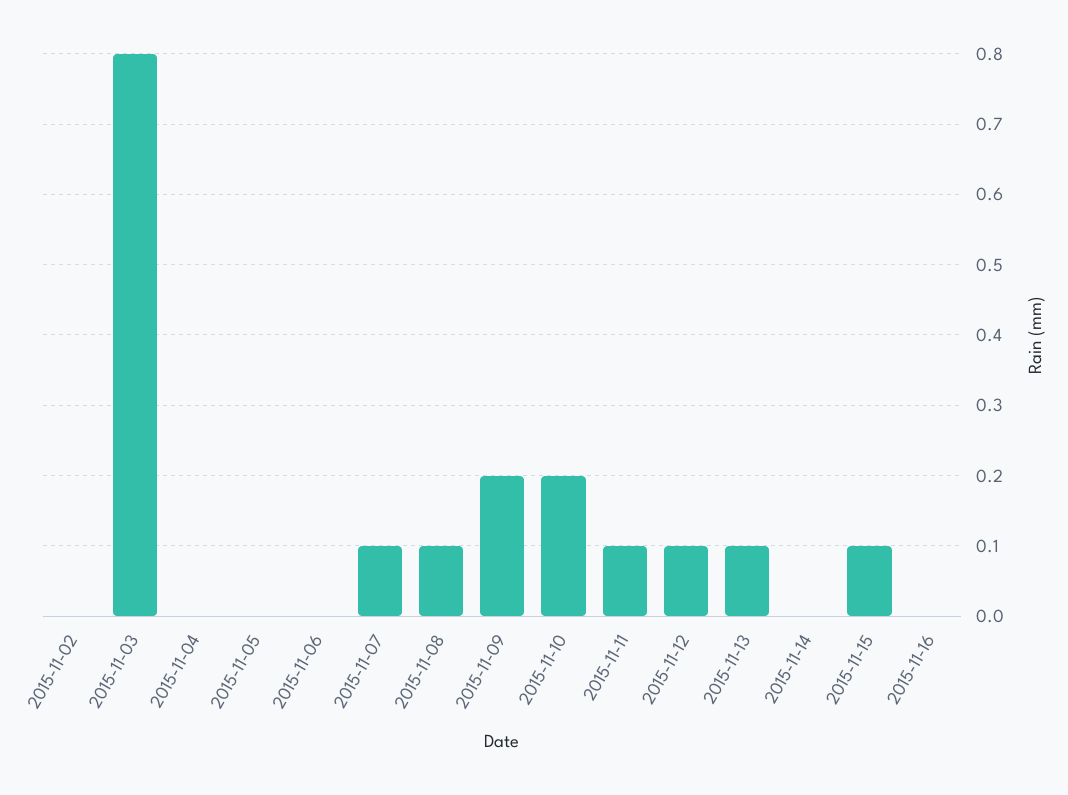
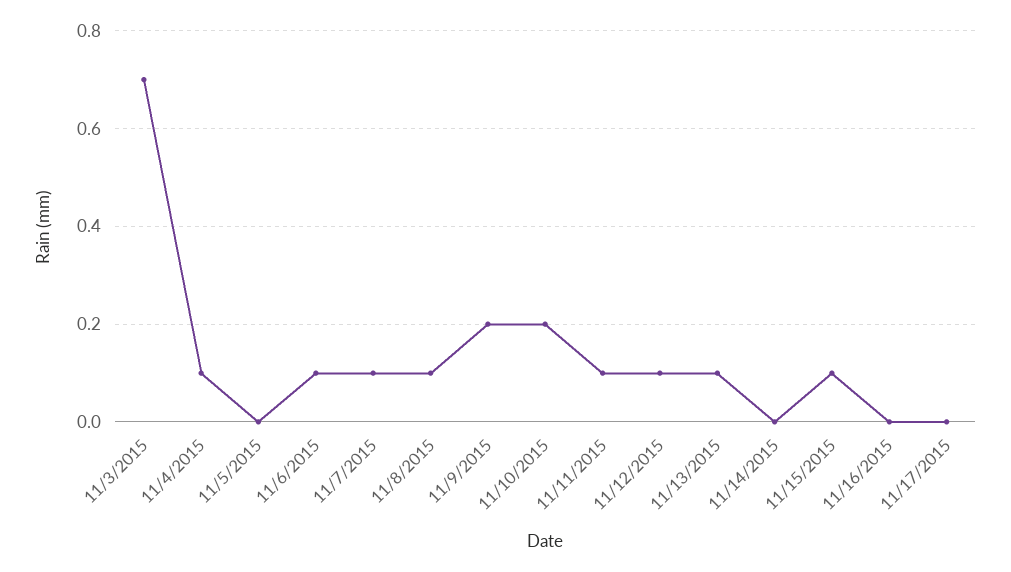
2015-11-02: 0 -> none
2015-11-03: 0.8 -> 0.7
2015-11-04: 0 -> 0.1
2015-11-06: 0 -> 0.1
11/17/2015: none -> 0

